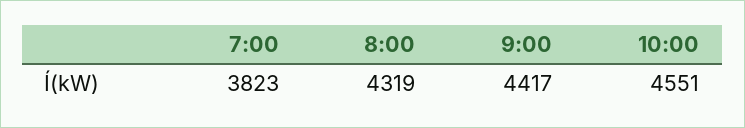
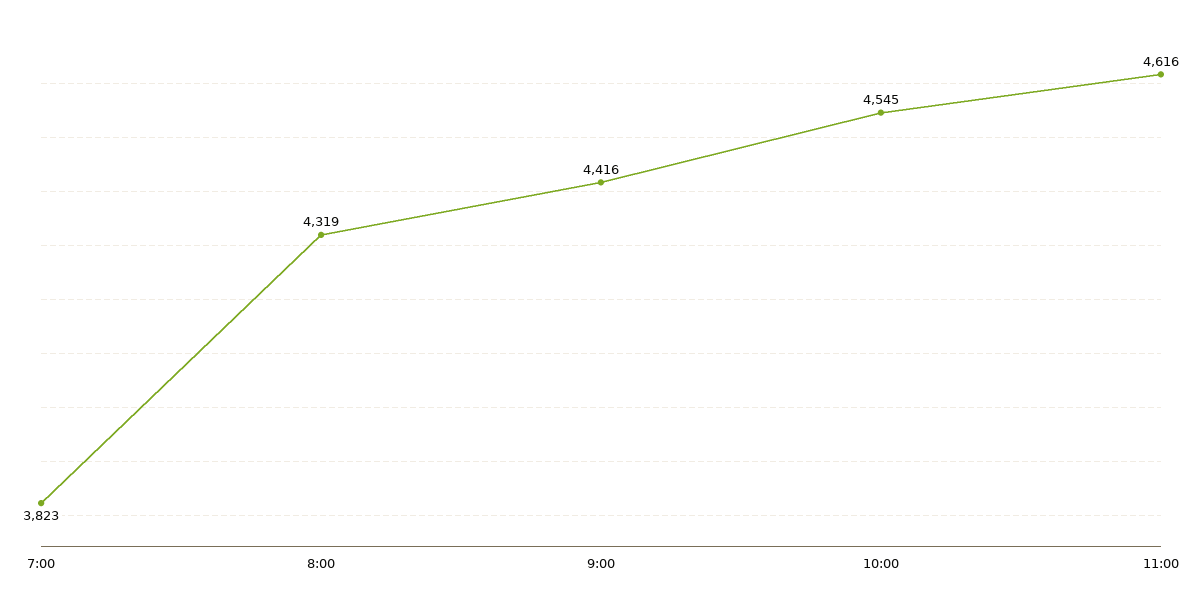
9:00: 4417 -> 4416
10:00: 4551 -> 4545
11:00: none -> 4616

